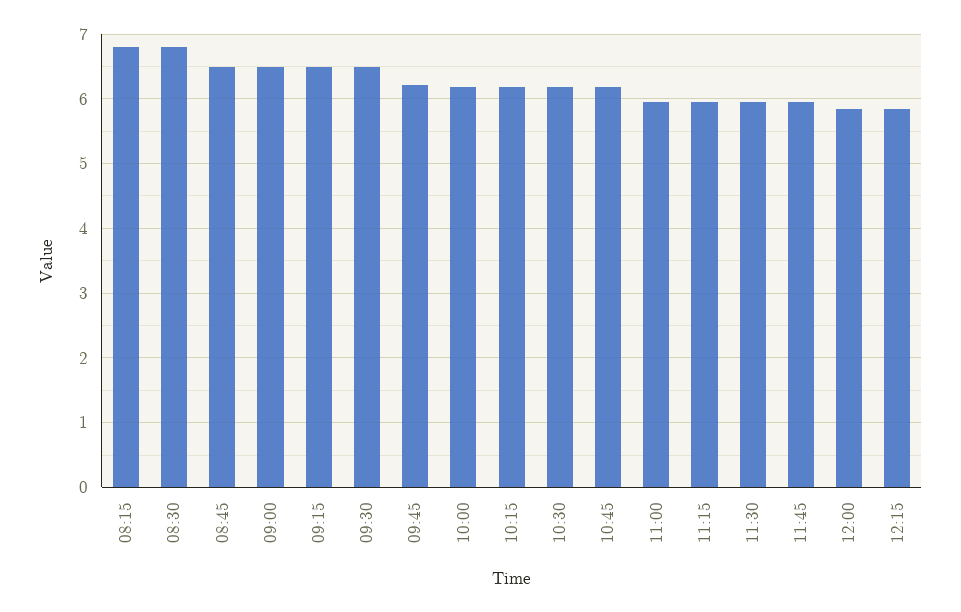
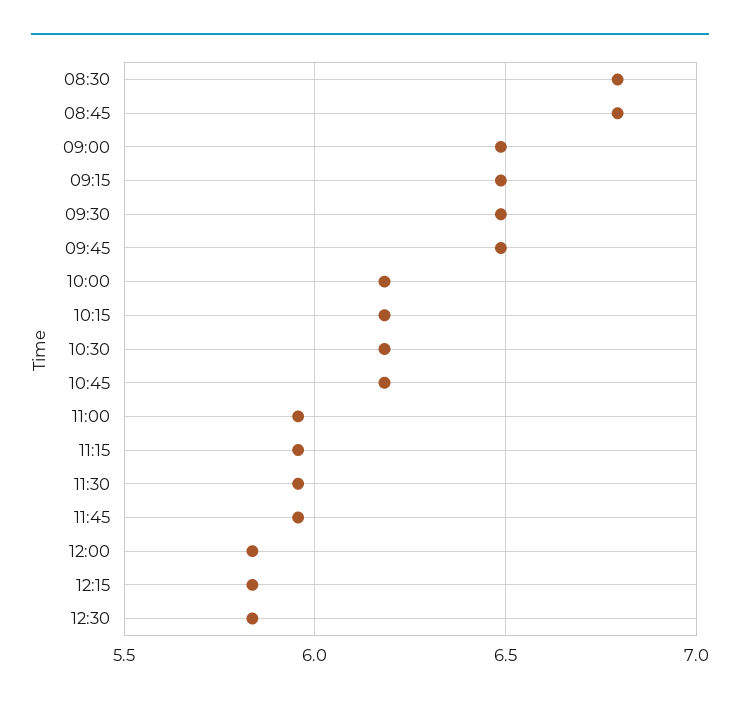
08:15: 6.8 -> none
08:45: 6.5 -> 6.8
09:45: 6.2 -> 6.5
12:30: none -> 5.85

